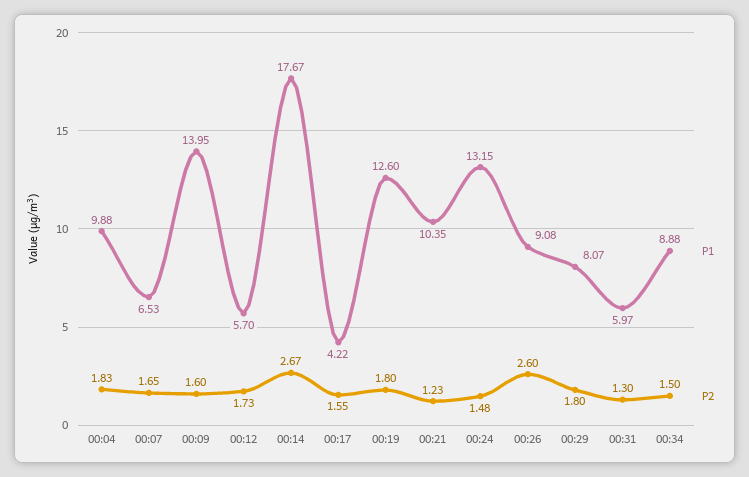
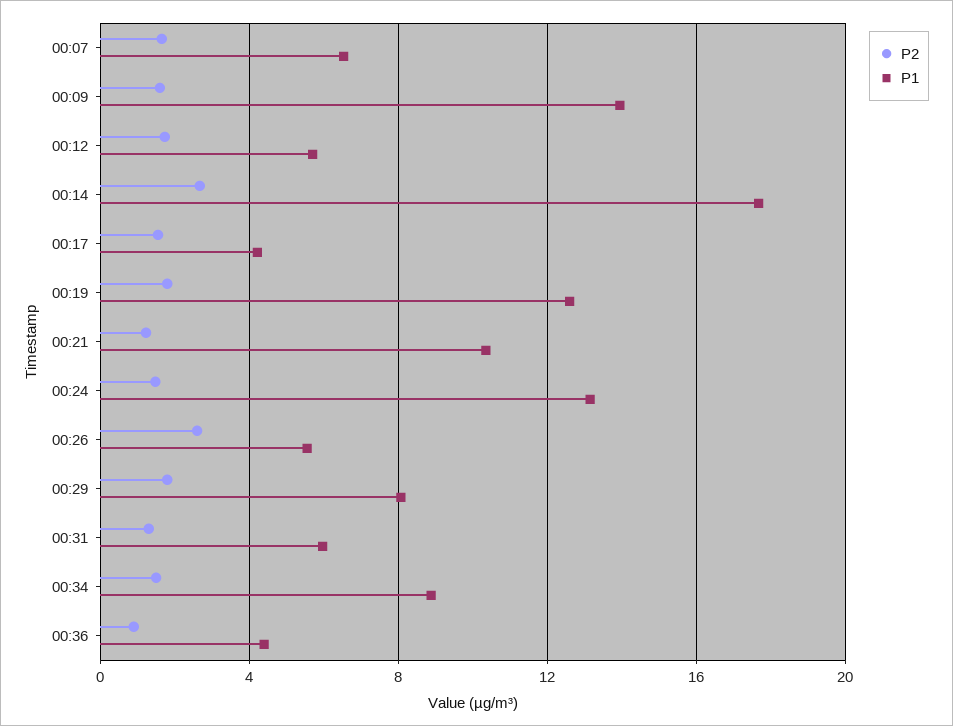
P1, 00:04: 9.88 -> none
P2, 00:04: 1.83 -> none
P1, 00:26: 9.08 -> 5.5
P2, 00:36: none -> 1
P1, 00:36: none -> 4.5

